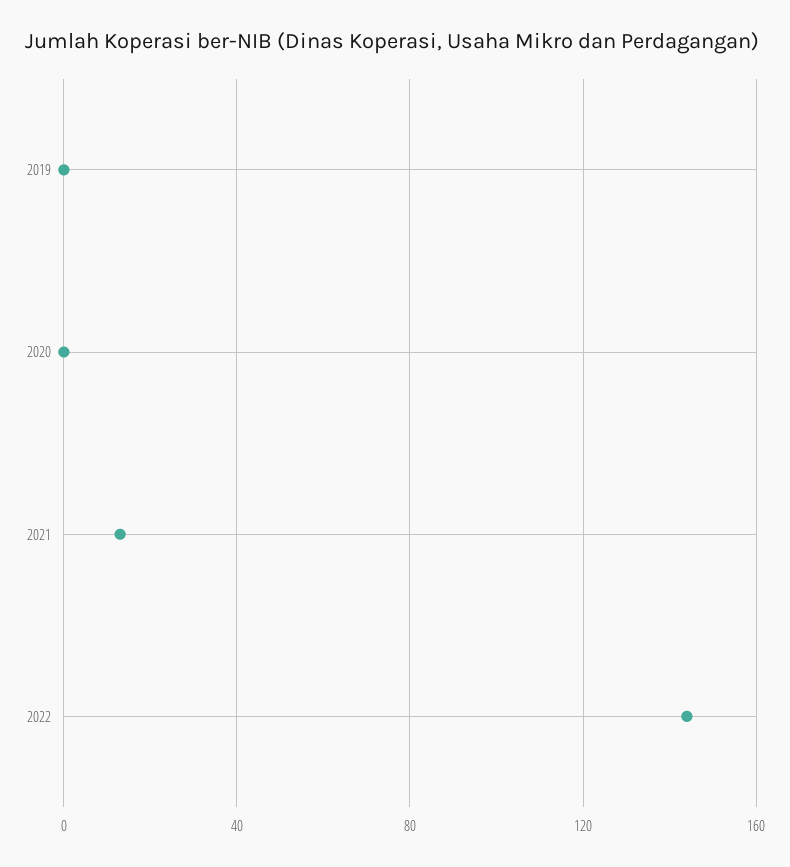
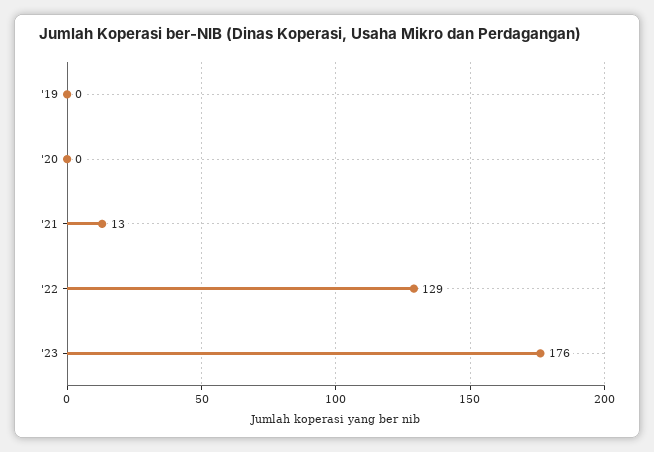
2022: 145 -> 129
'23: none -> 176

